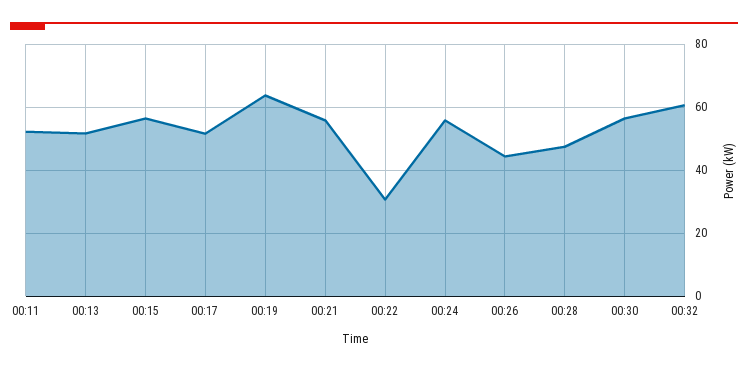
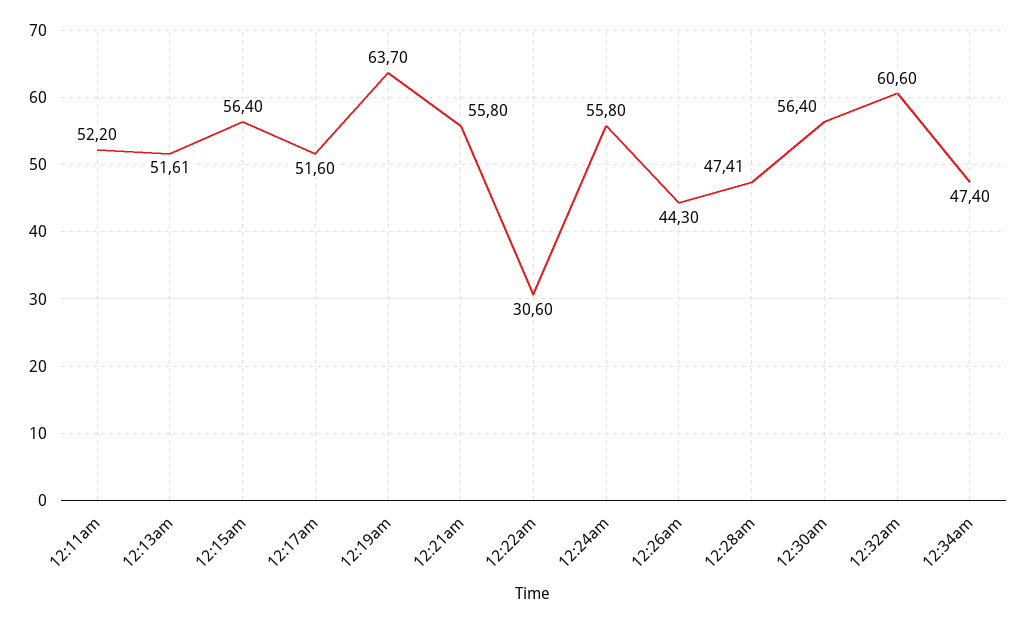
12:34am: none -> 47.4

